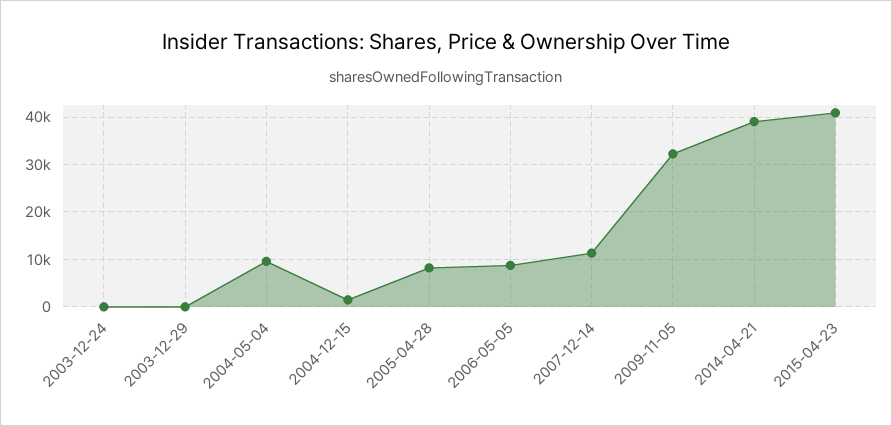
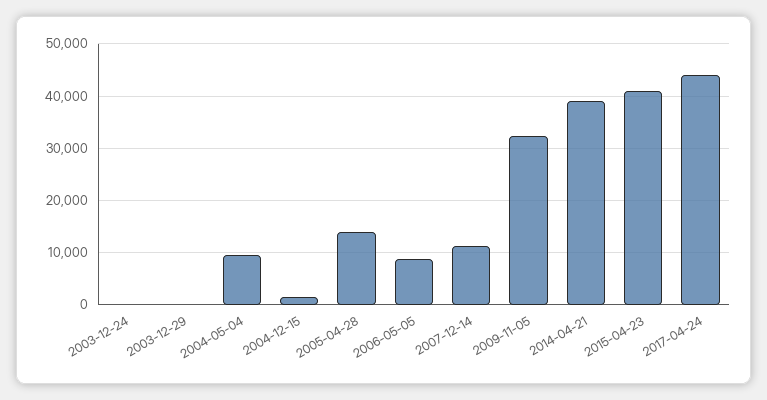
2005-04-28: 8000 -> 14000
2017-04-24: none -> 44000

